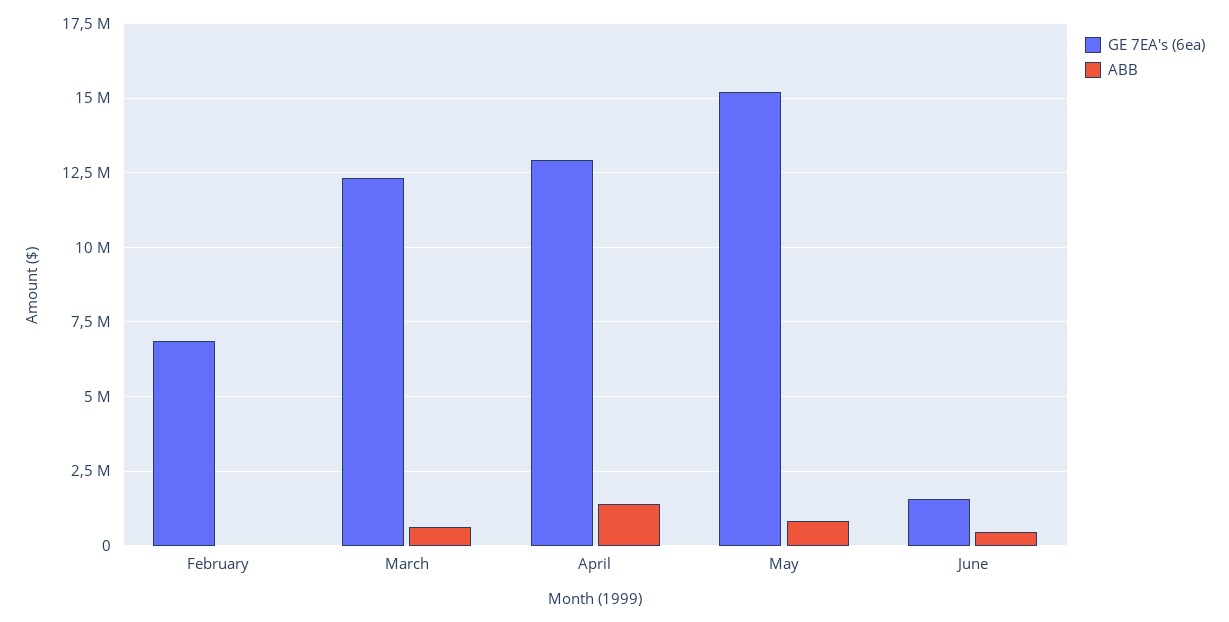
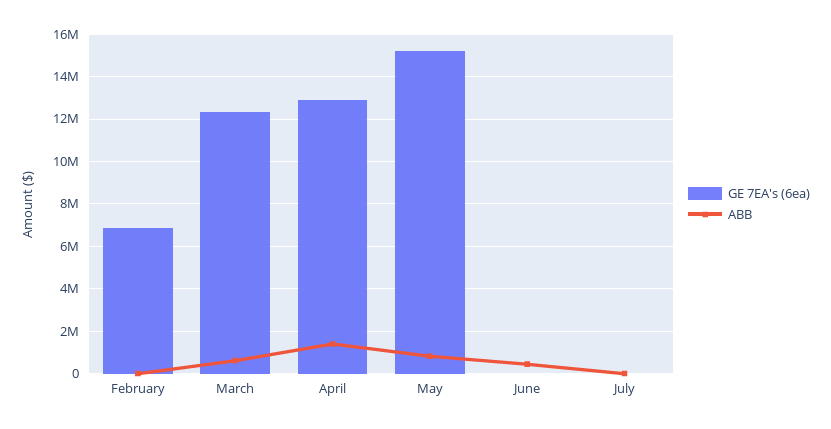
GE 7EA's (6ea), June: 1500000 -> 0
GE 7EA's (6ea), July: none -> 0
ABB, July: none -> 0

